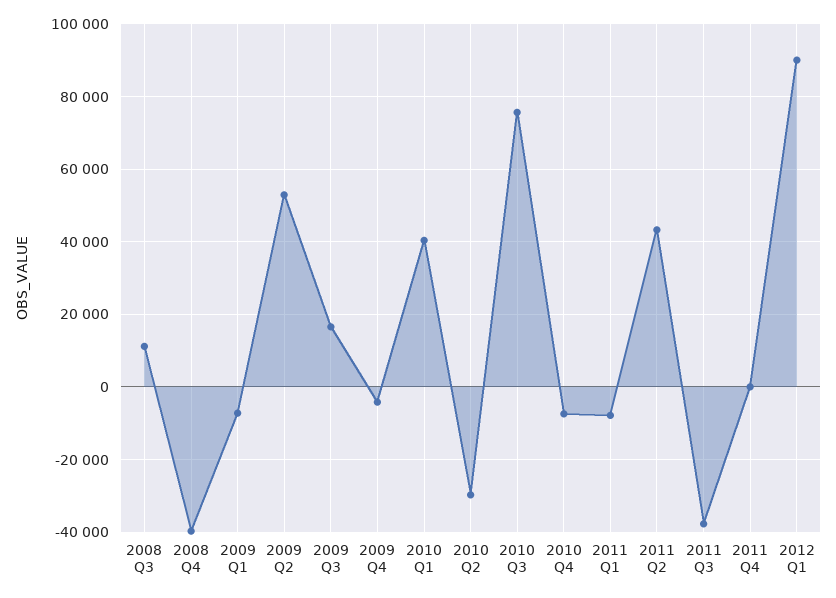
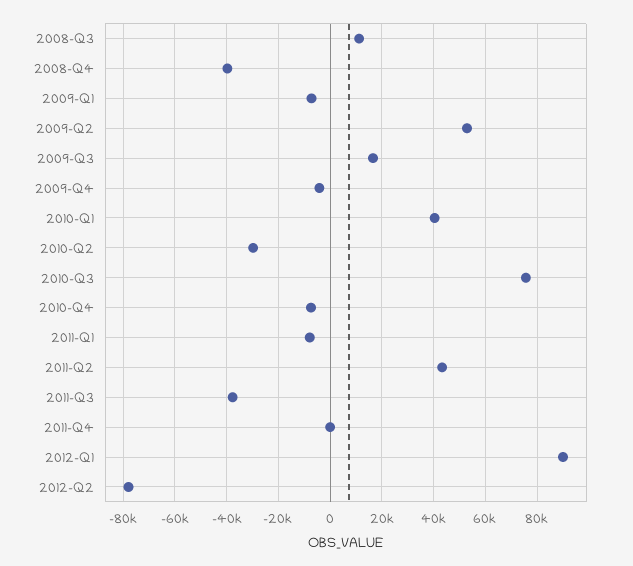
2012-Q2: none -> -77500

